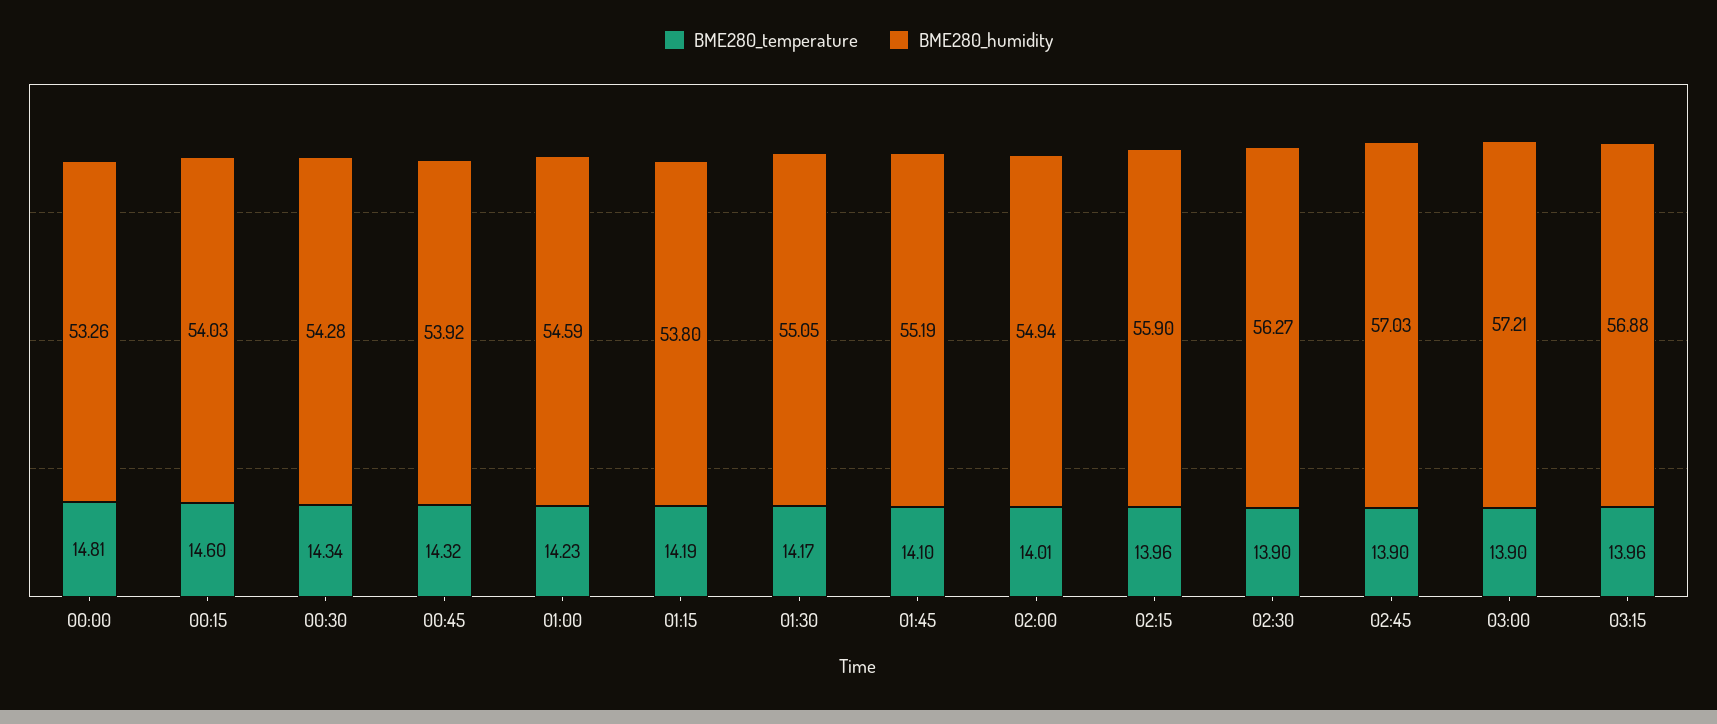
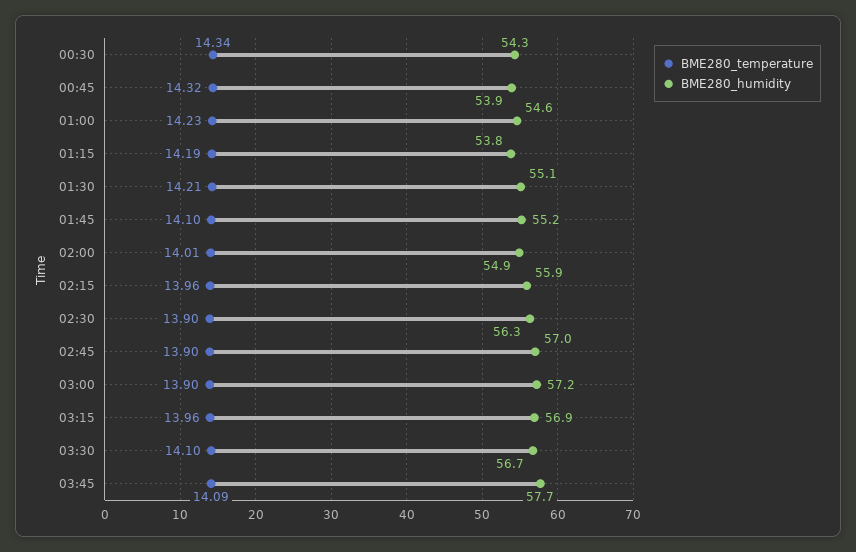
BME280_temperature, 00:00: 14.81 -> none
BME280_humidity, 00:00: 53.26 -> none
BME280_temperature, 00:15: 14.6 -> none
BME280_humidity, 00:15: 54.03 -> none
BME280_temperature, 01:30: 14.17 -> 14.21
BME280_temperature, 03:30: none -> 14.1
BME280_humidity, 03:30: none -> 56.7
BME280_temperature, 03:45: none -> 14.09
BME280_humidity, 03:45: none -> 57.7

